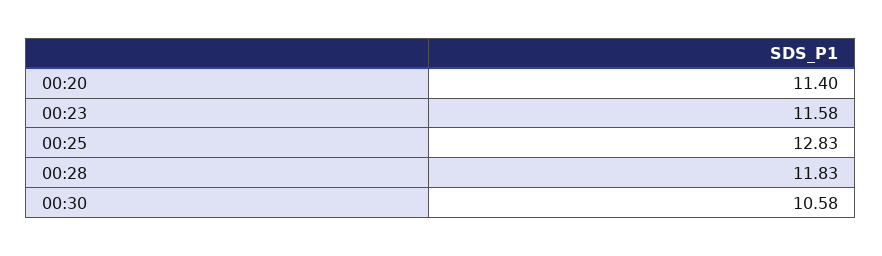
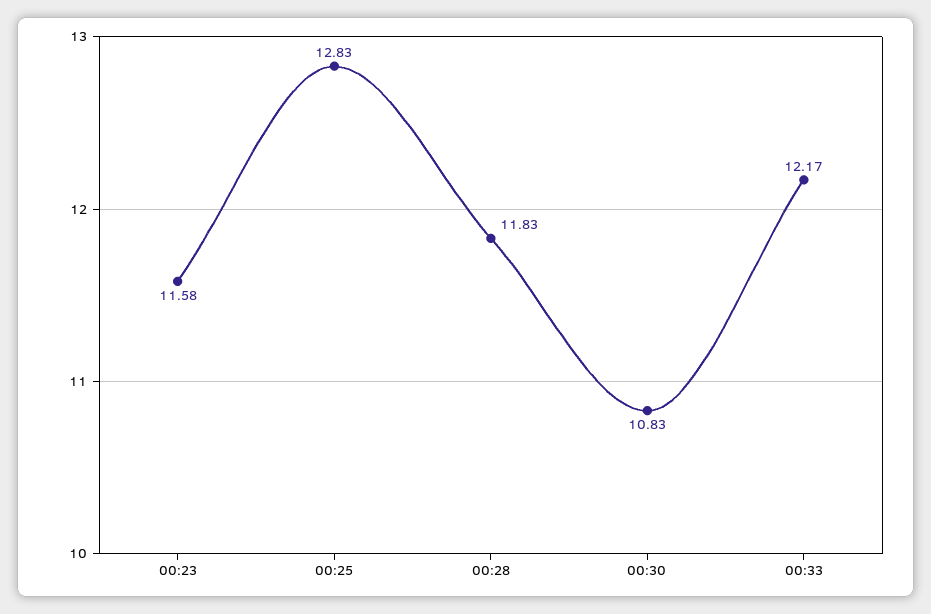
00:20: 11.4 -> none
00:30: 10.58 -> 10.83
00:33: none -> 12.17

